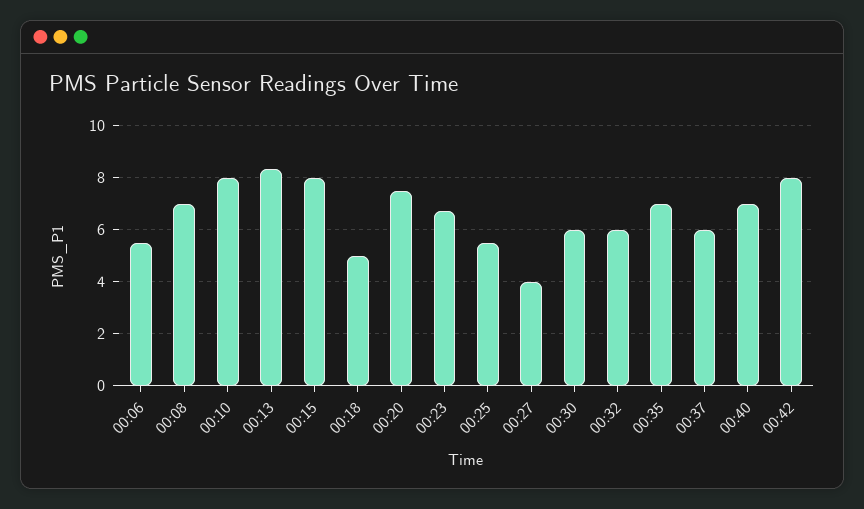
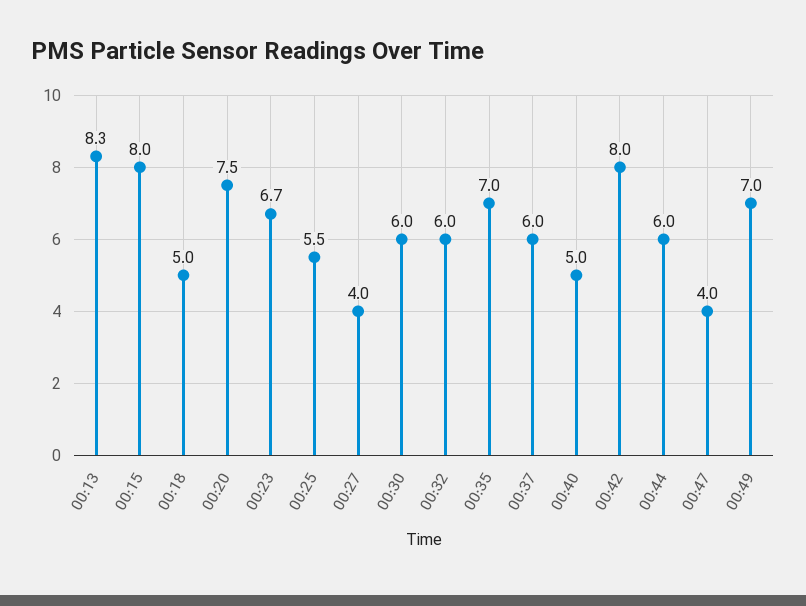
00:06: 5.5 -> none
00:08: 7 -> none
00:10: 8 -> none
00:40: 7 -> 5
00:44: none -> 6
00:47: none -> 4
00:49: none -> 7

